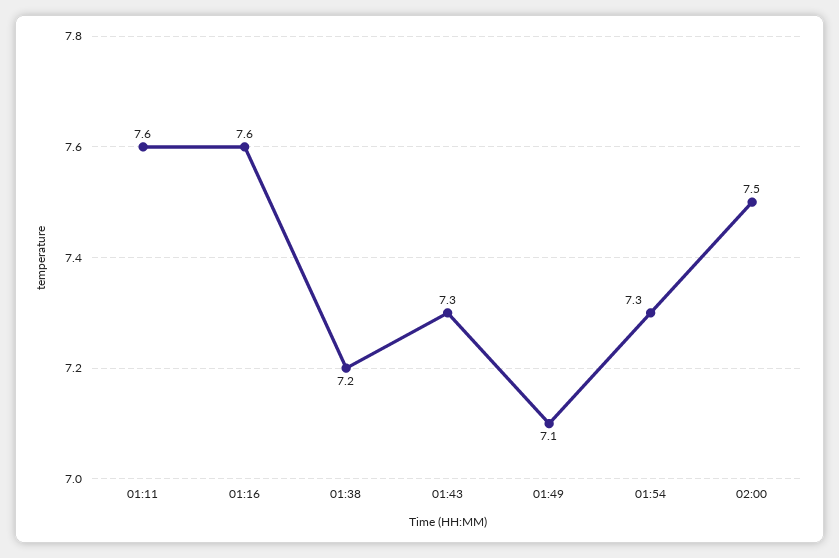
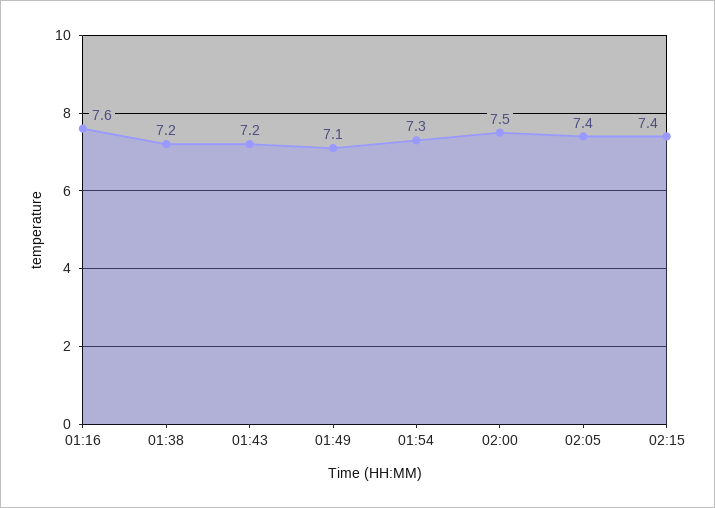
01:11: 7.6 -> none
01:43: 7.3 -> 7.2
02:05: none -> 7.4
02:15: none -> 7.4

